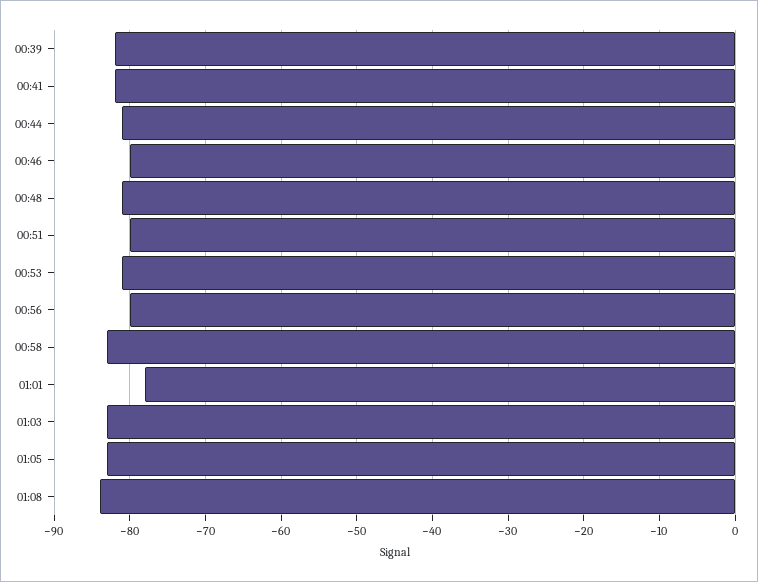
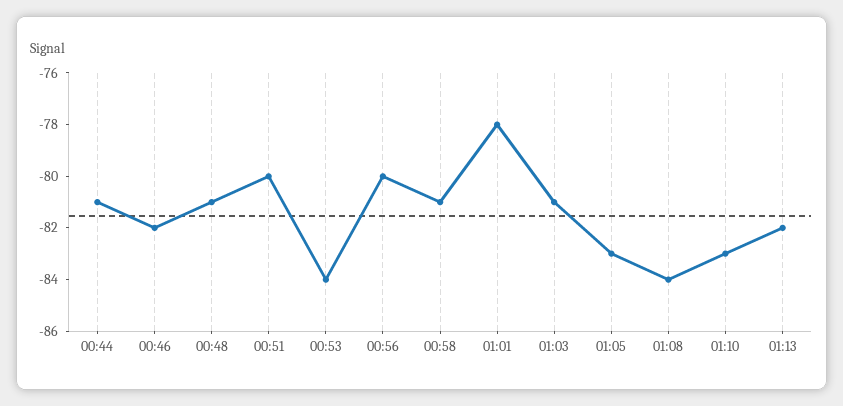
00:39: -82 -> none
00:41: -82 -> none
00:46: -80 -> -82
00:53: -81 -> -84
00:58: -83 -> -81
01:03: -83 -> -81
01:10: none -> -83
01:13: none -> -82

